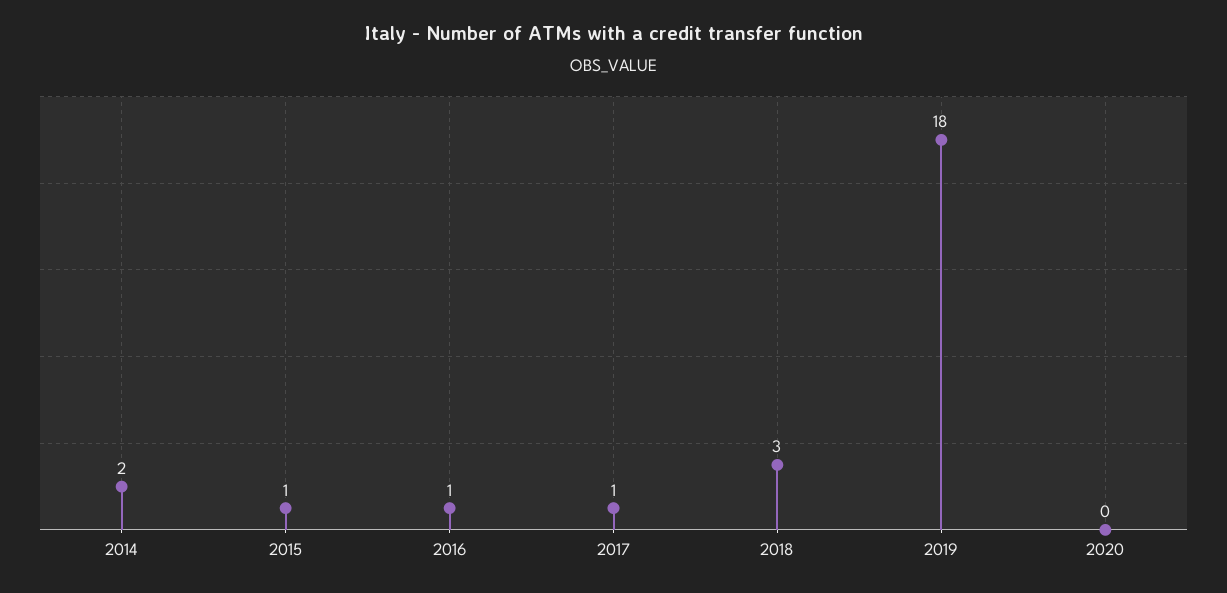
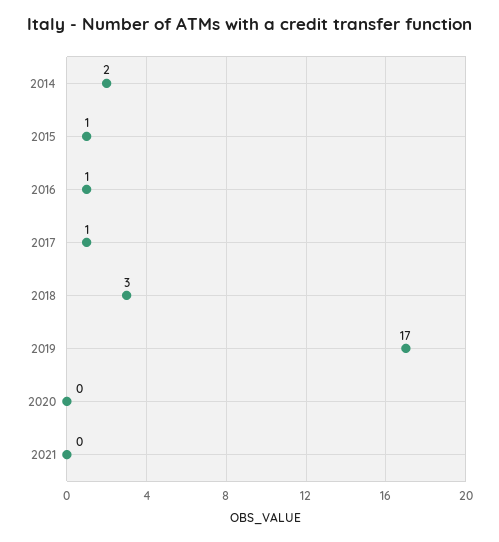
2019: 18 -> 17
2021: none -> 0

